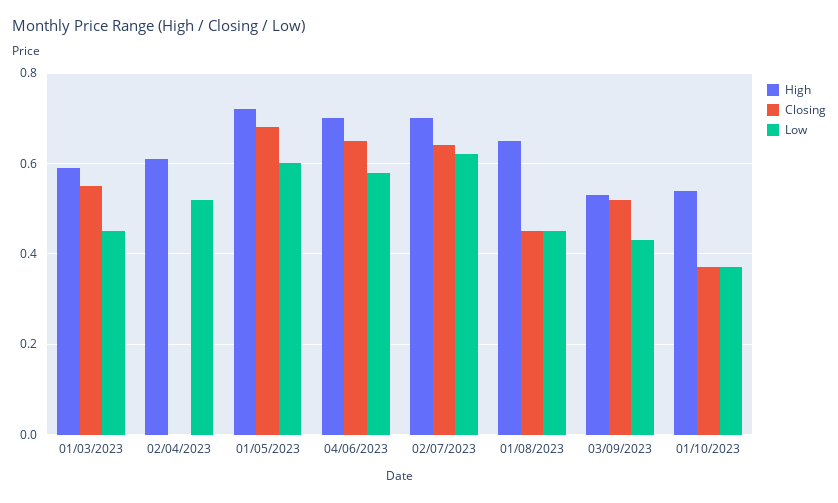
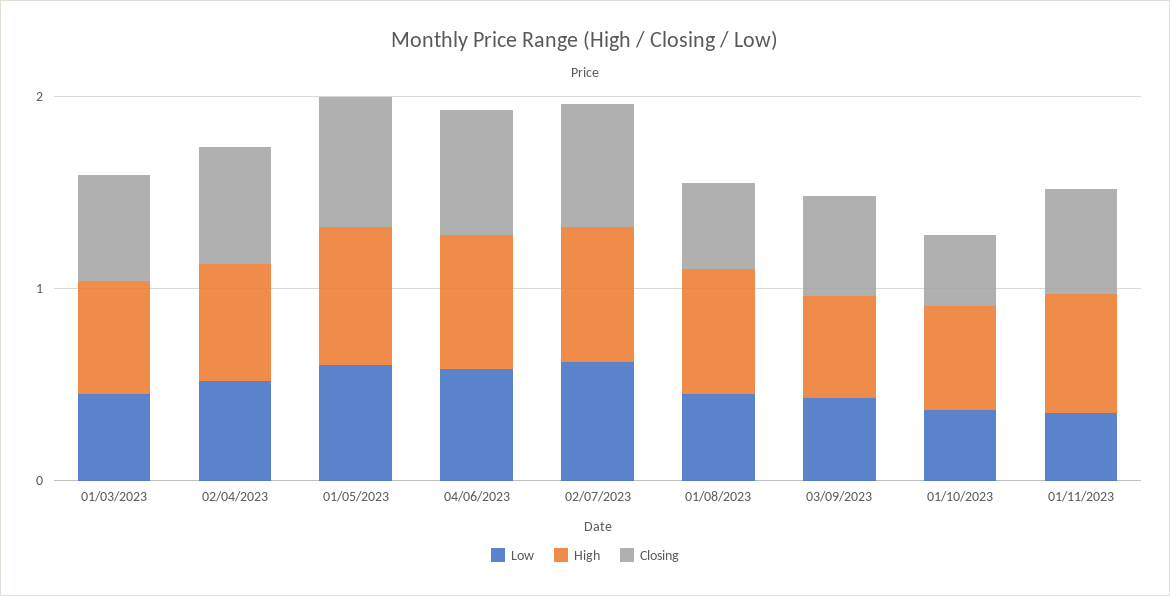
Closing, 02/04/2023: 0 -> 0.6
Low, 01/11/2023: none -> 0.4
High, 01/11/2023: none -> 0.6
Closing, 01/11/2023: none -> 0.6

